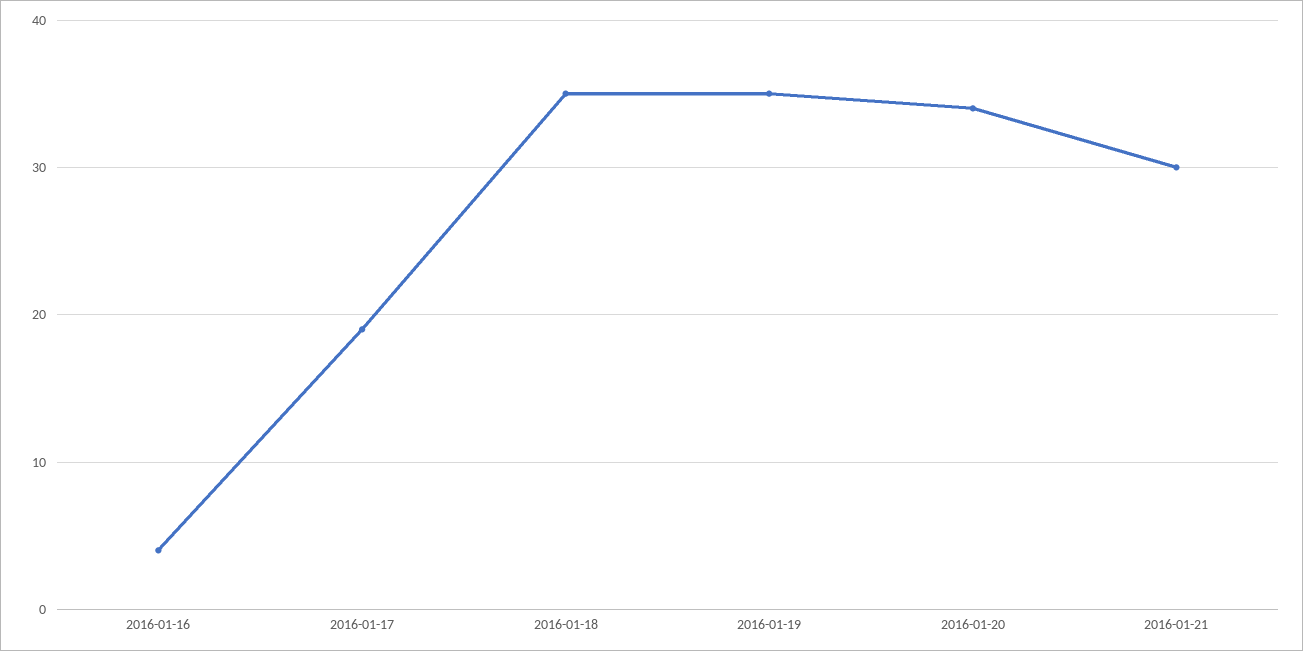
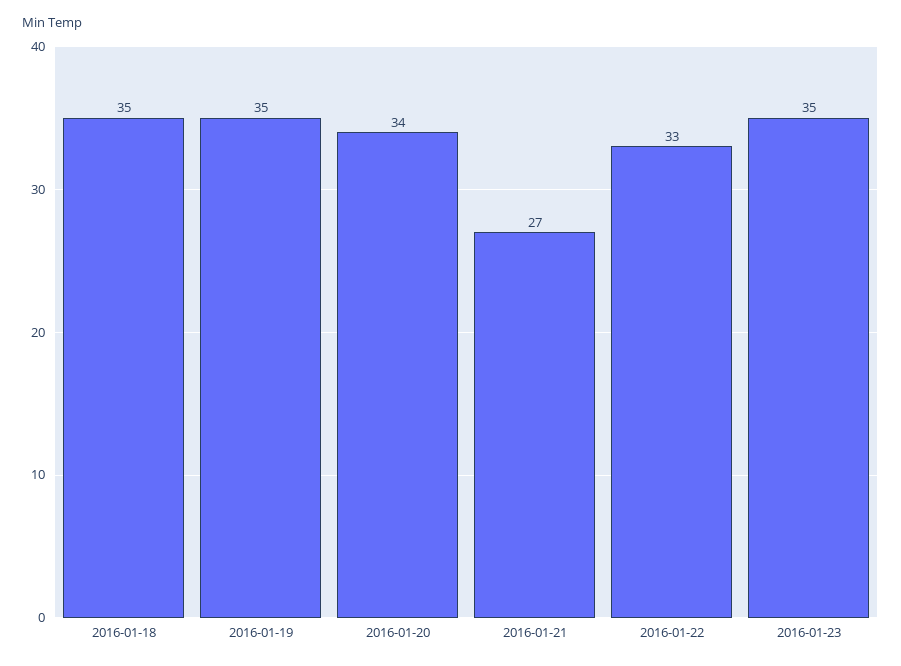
2016-01-16: 4 -> none
2016-01-17: 19 -> none
2016-01-21: 30 -> 27
2016-01-22: none -> 33
2016-01-23: none -> 35

